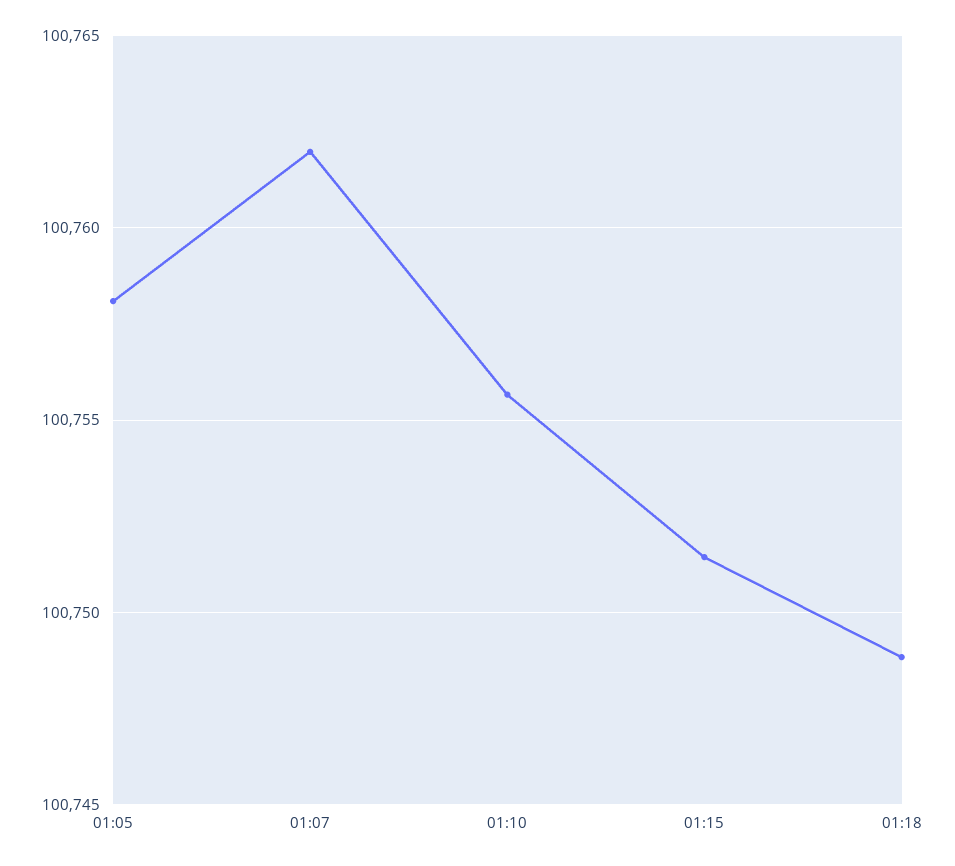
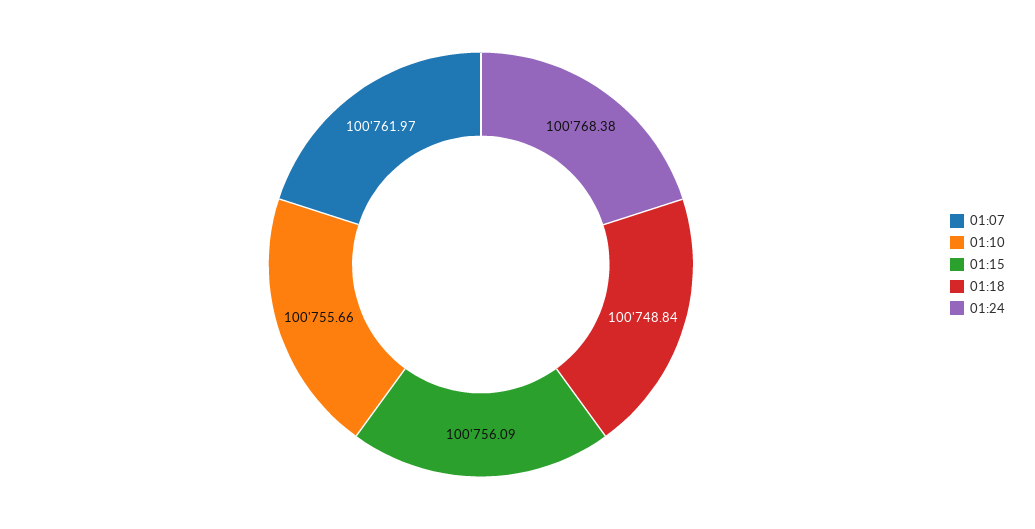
01:05: 100758 -> none
01:15: 100751.5 -> 100756.09
01:24: none -> 100768.38

